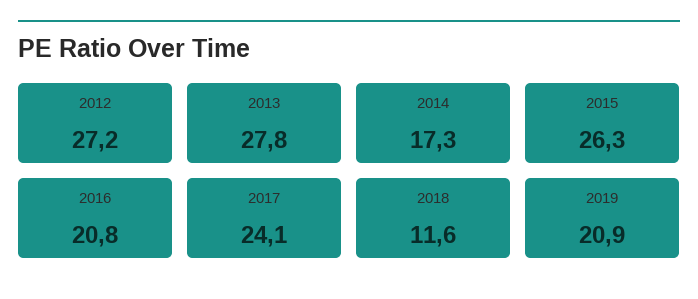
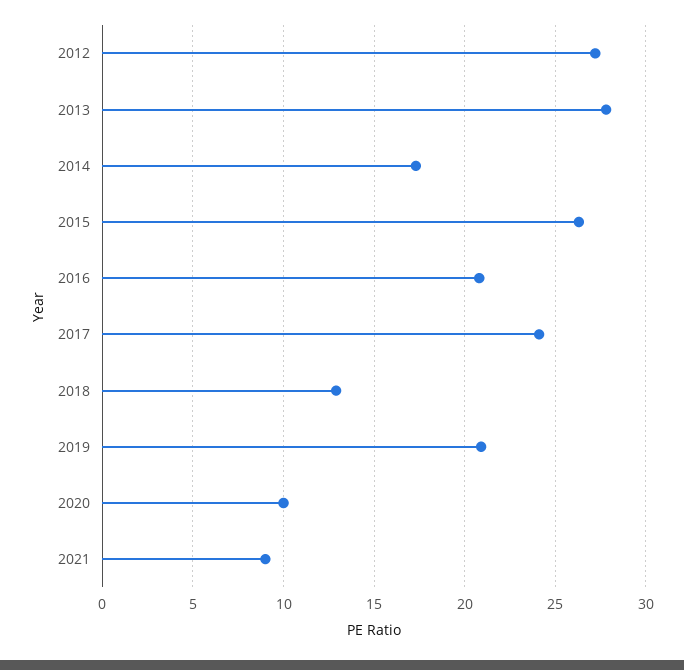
2018: 11.6 -> 13
2020: none -> 10
2021: none -> 9

